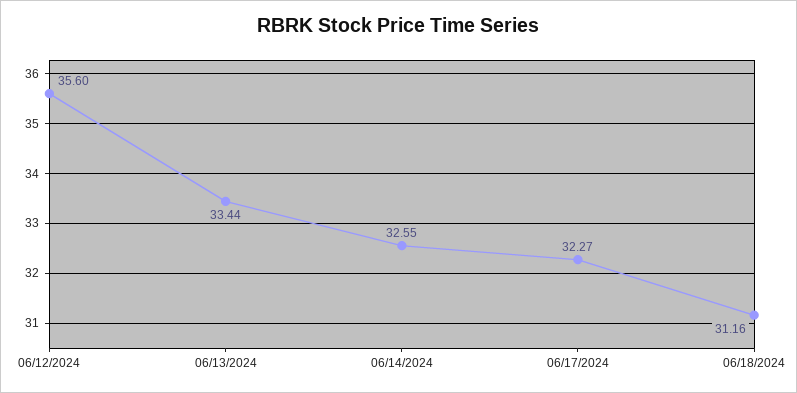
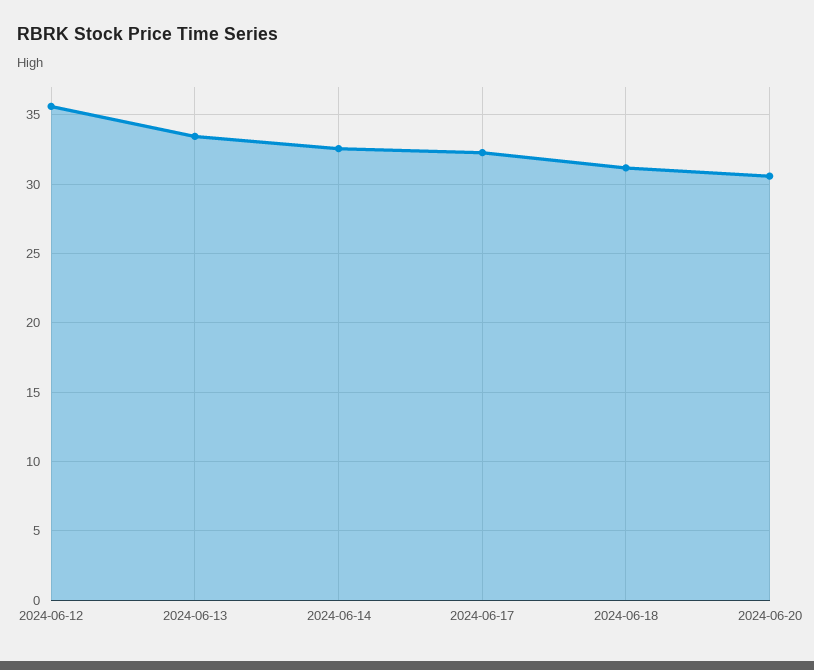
2024-06-20: none -> 30.5

